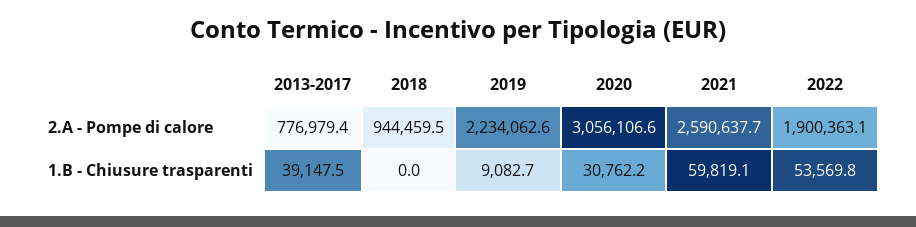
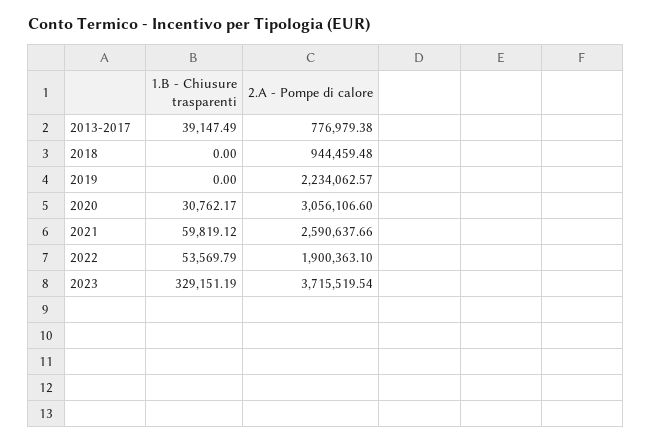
2019, 1.B - Chiusure trasparenti: 9082.7 -> 0
2023, 1.B - Chiusure trasparenti: none -> 329151.19
2023, 2.A - Pompe di calore: none -> 3715519.54

